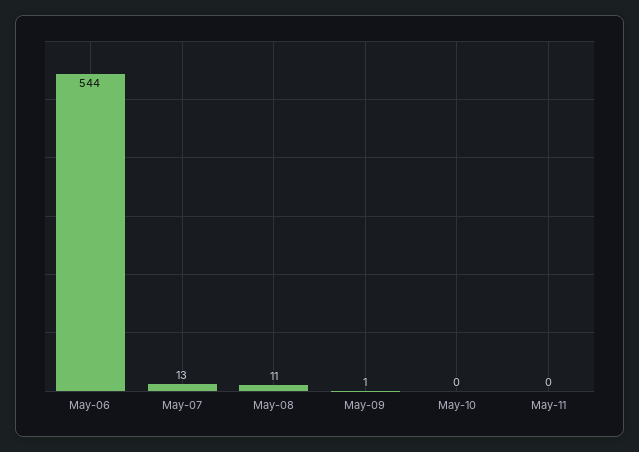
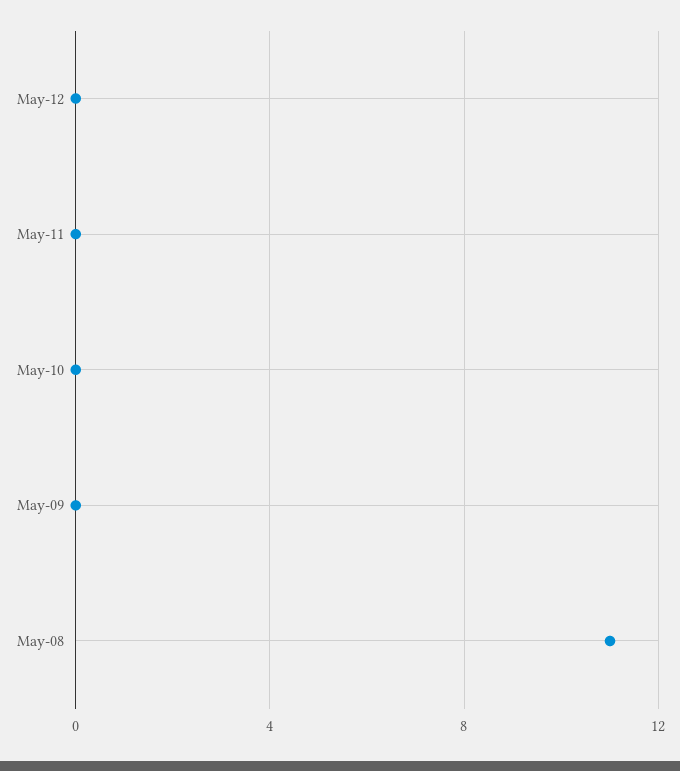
May-06: 544 -> none
May-07: 13 -> none
May-09: 1 -> 0
May-12: none -> 0

